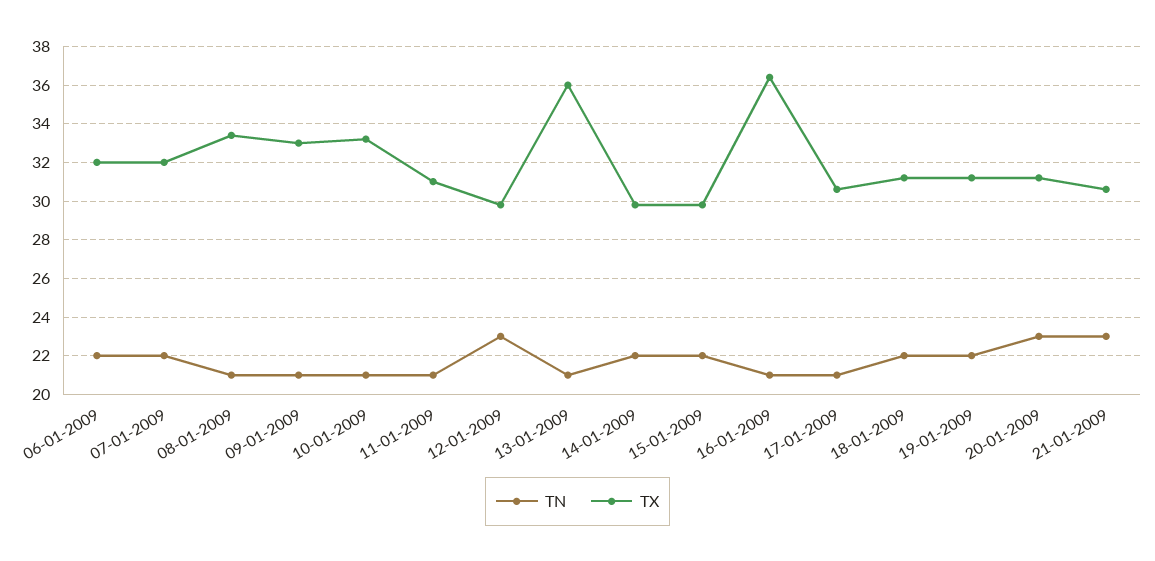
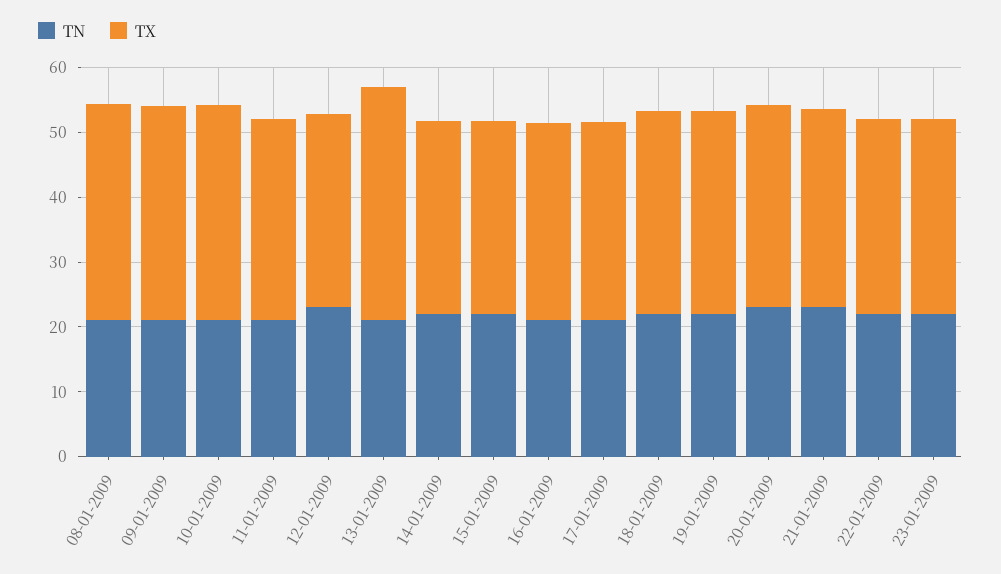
TN, 06-01-2009: 22 -> none
TX, 06-01-2009: 32 -> none
TN, 07-01-2009: 22 -> none
TX, 07-01-2009: 32 -> none
TX, 16-01-2009: 36.5 -> 30
TN, 22-01-2009: none -> 22
TX, 22-01-2009: none -> 30
TN, 23-01-2009: none -> 22
TX, 23-01-2009: none -> 30

